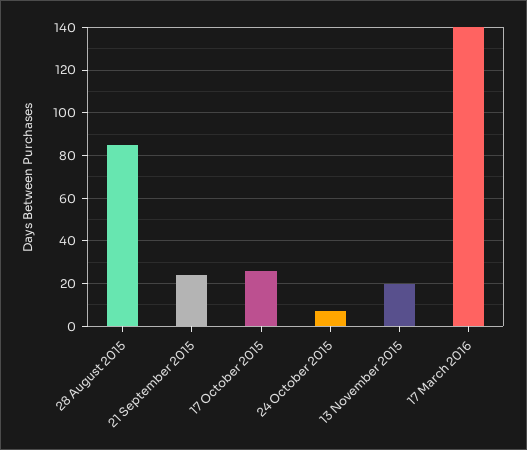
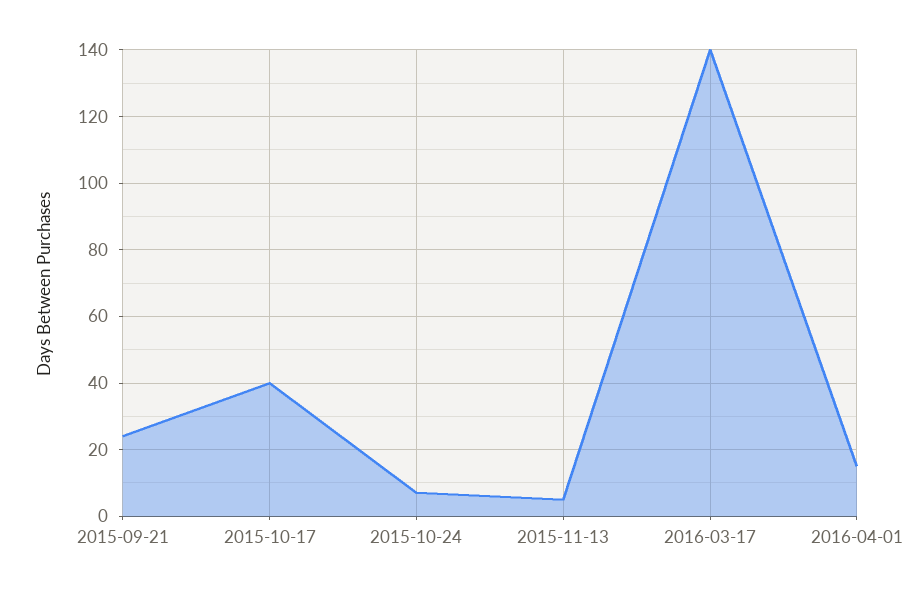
28 August 2015: 85 -> none
17 October 2015: 25 -> 40
13 November 2015: 20 -> 5
2016-04-01: none -> 15

